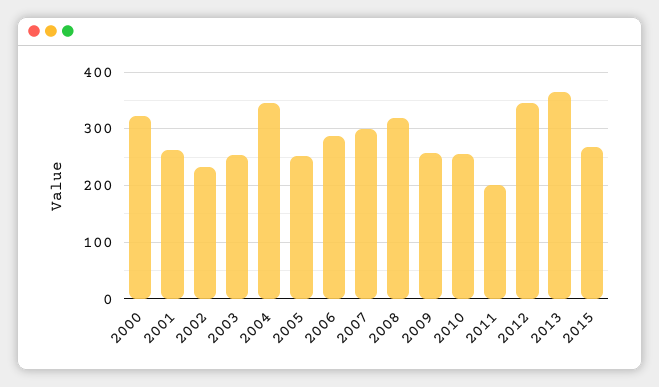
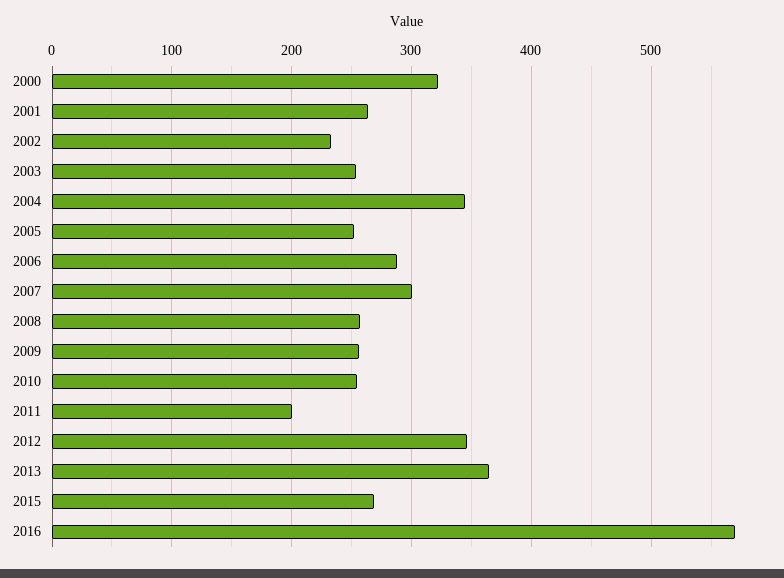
2008: 320 -> 260
2016: none -> 570

